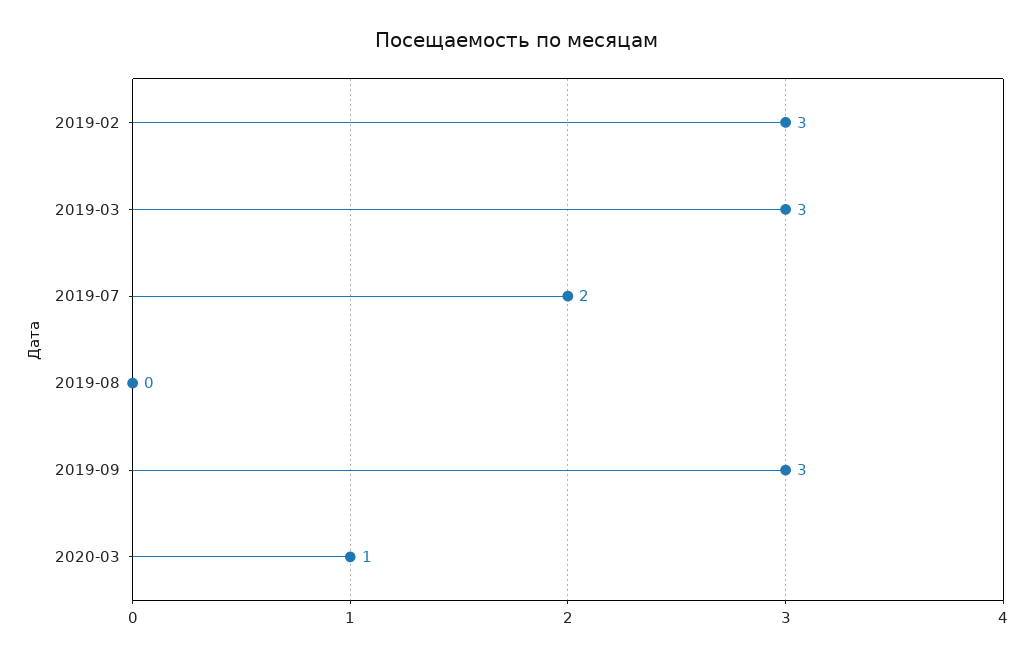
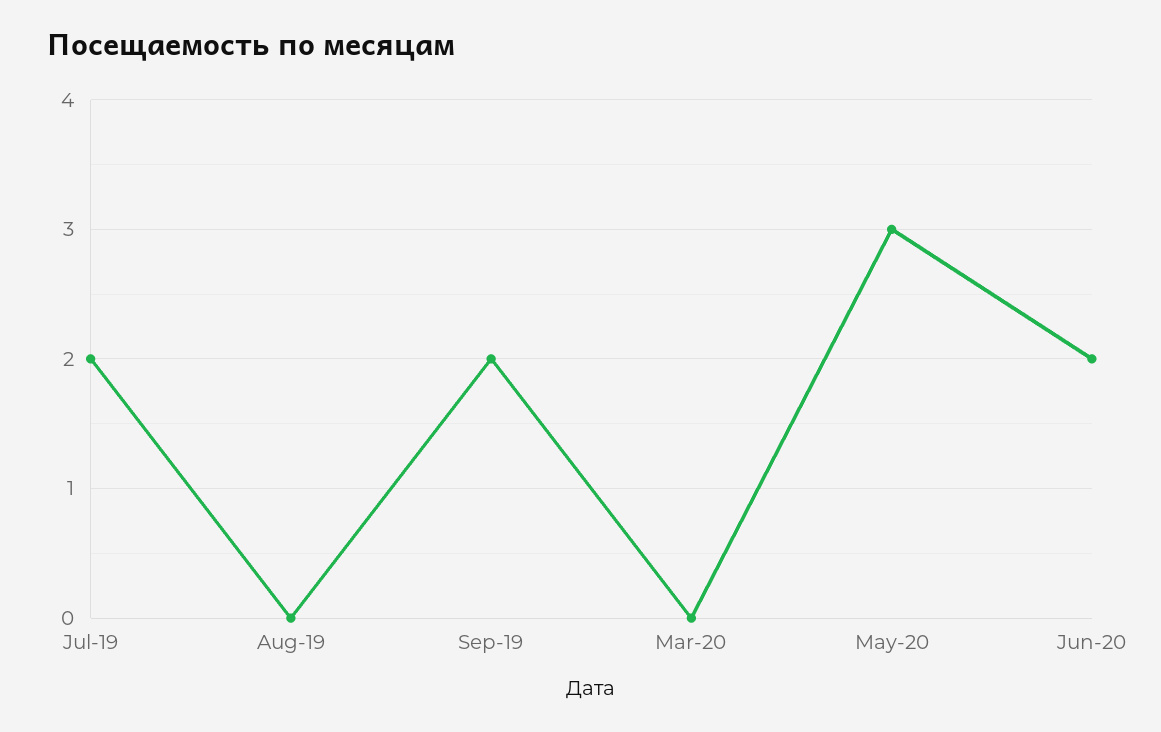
2019-02: 3 -> none
2019-03: 3 -> none
2019-09: 3 -> 2
2020-03: 1 -> 0
May-20: none -> 3
Jun-20: none -> 2

